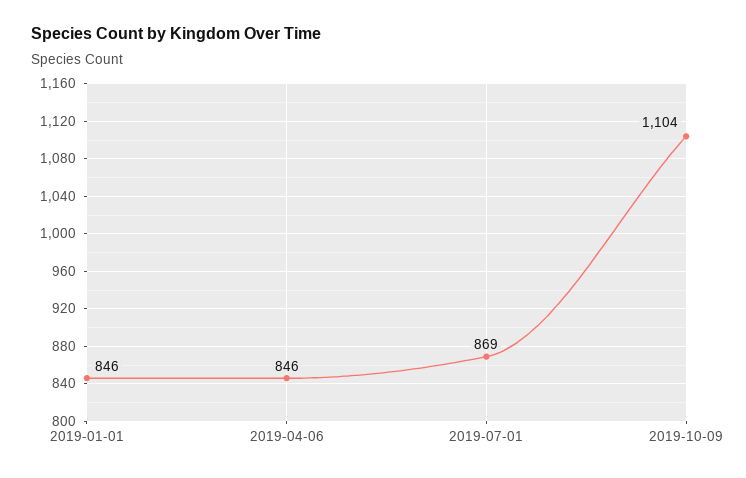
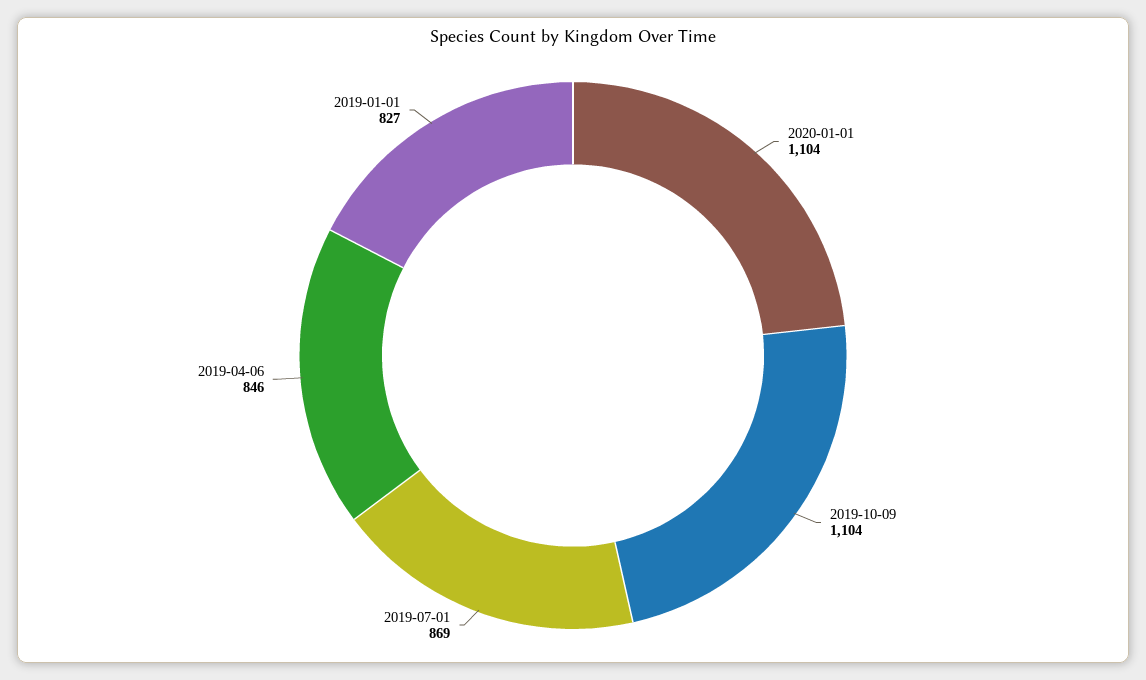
2019-01-01: 846 -> 827
2020-01-01: none -> 1104

